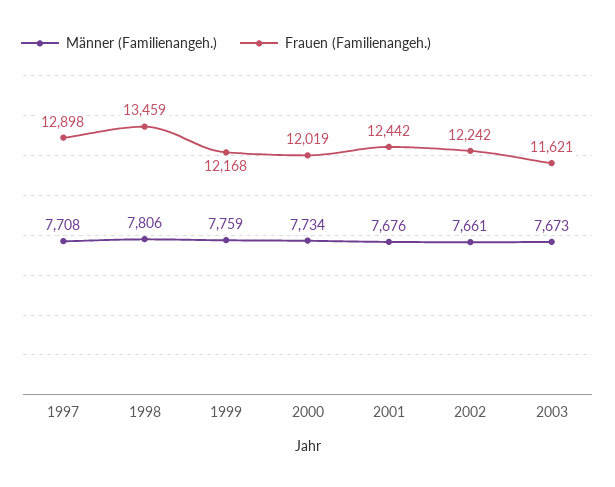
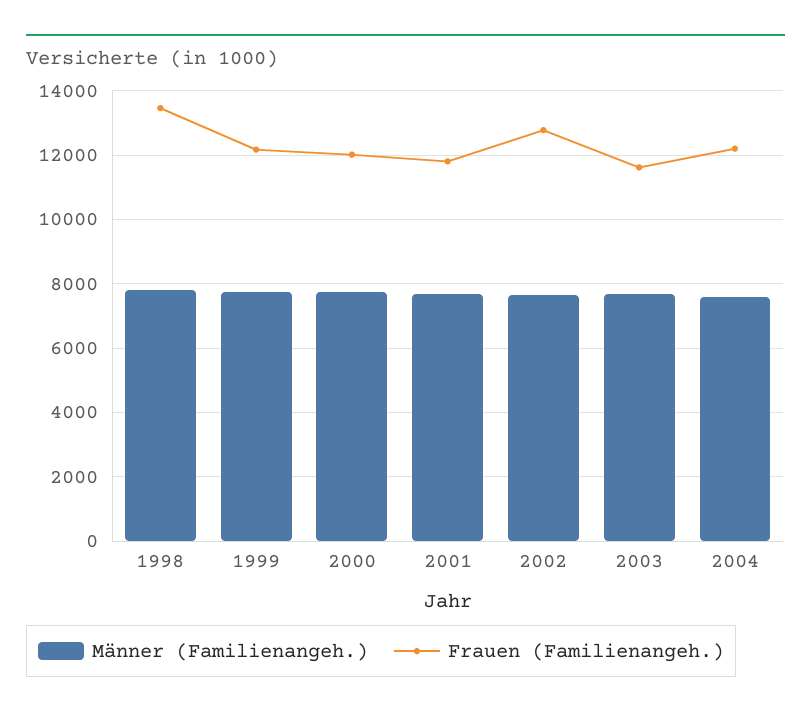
Männer (Familienangeh.), 1997: 7708 -> none
Frauen (Familienangeh.), 1997: 12898 -> none
Frauen (Familienangeh.), 2001: 12442 -> 11800
Frauen (Familienangeh.), 2002: 12242 -> 12800
Männer (Familienangeh.), 2004: none -> 7600
Frauen (Familienangeh.), 2004: none -> 12200

